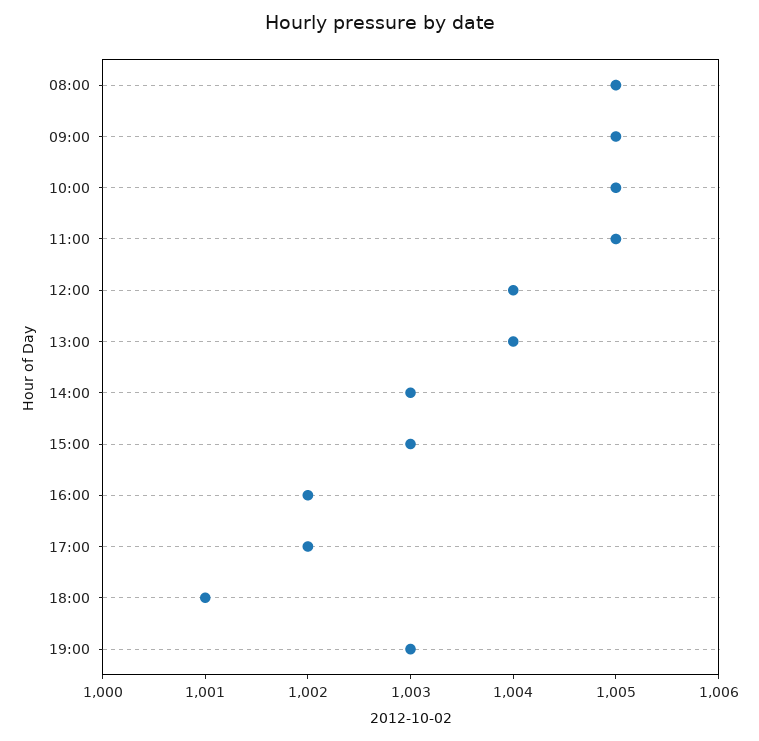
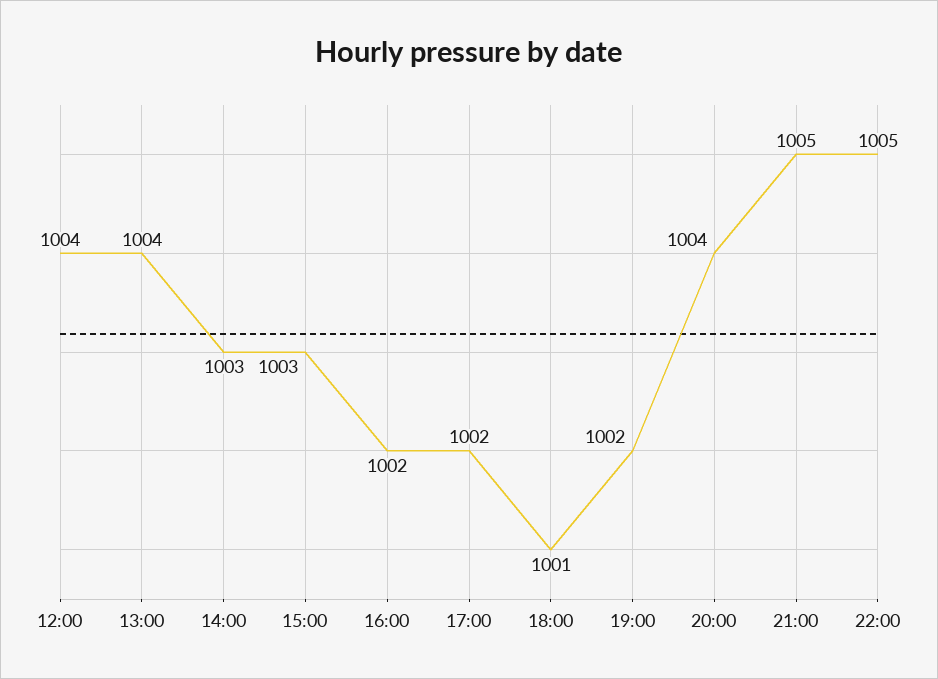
08:00: 1005 -> none
09:00: 1005 -> none
10:00: 1005 -> none
11:00: 1005 -> none
19:00: 1003 -> 1002
20:00: none -> 1004
21:00: none -> 1005
22:00: none -> 1005

